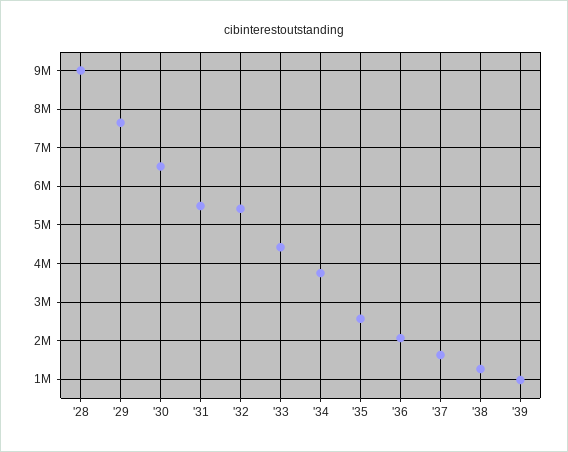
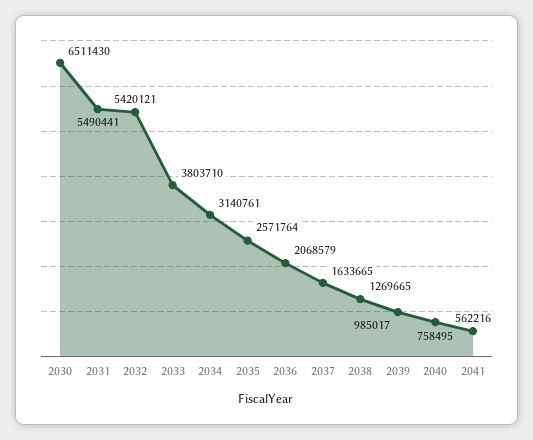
'28: 9000000 -> none
'29: 7600000 -> none
'33: 4400000 -> 3803710
'34: 3800000 -> 3140761
2040: none -> 758495
2041: none -> 562216

